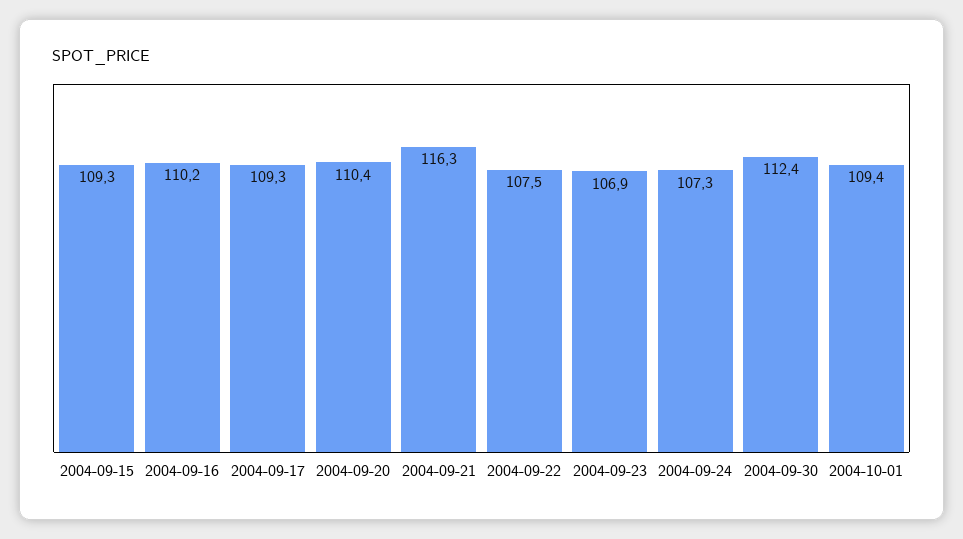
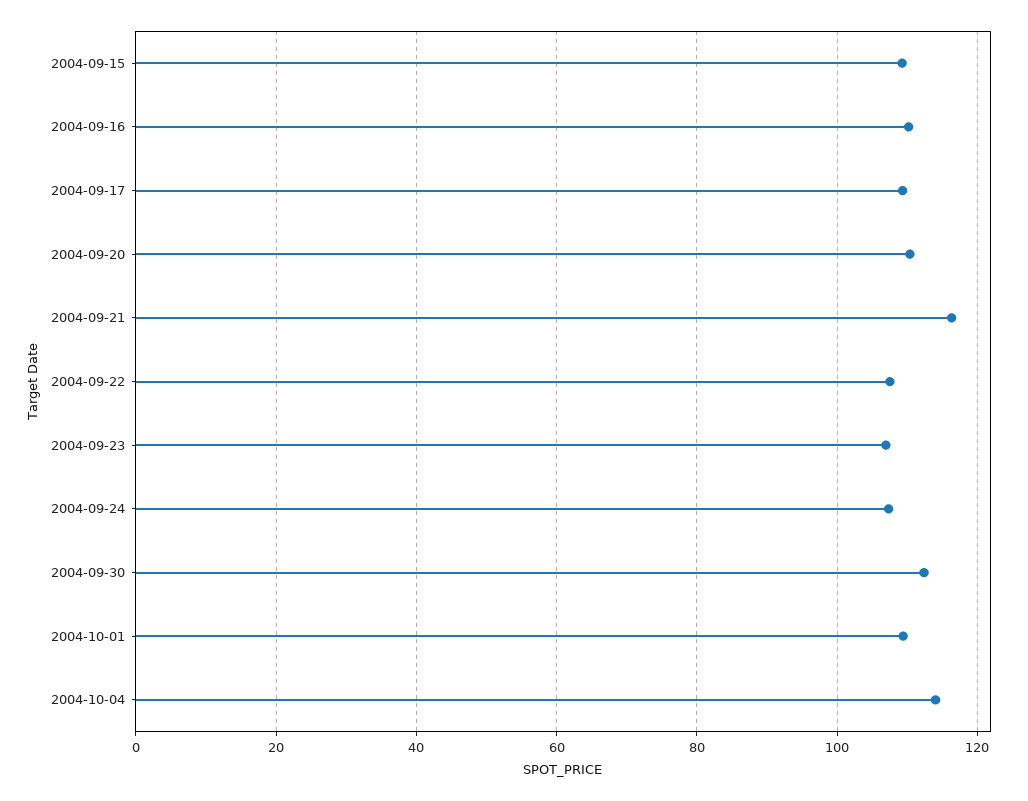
2004-10-04: none -> 114

